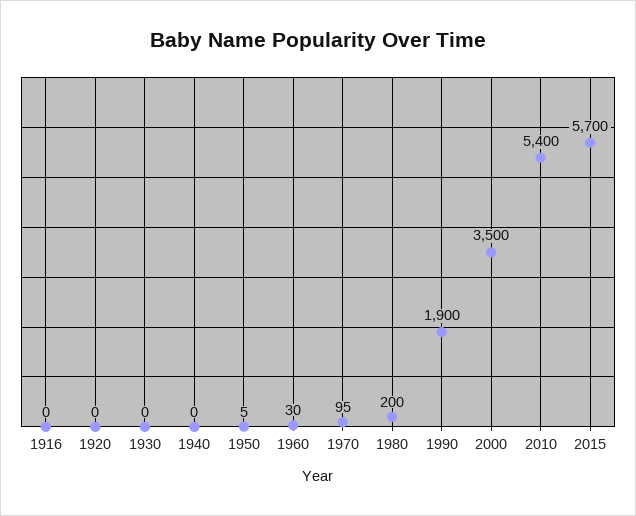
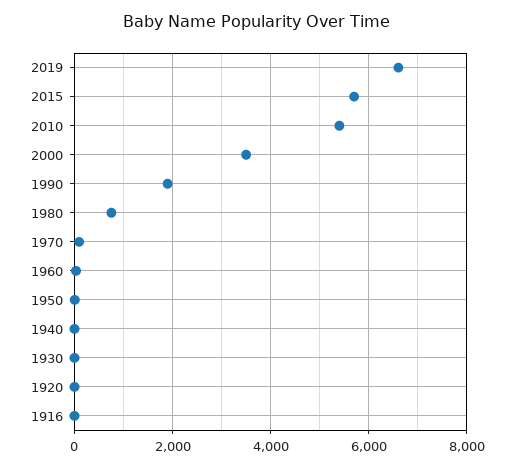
1980: 200 -> 800
2019: none -> 6600

